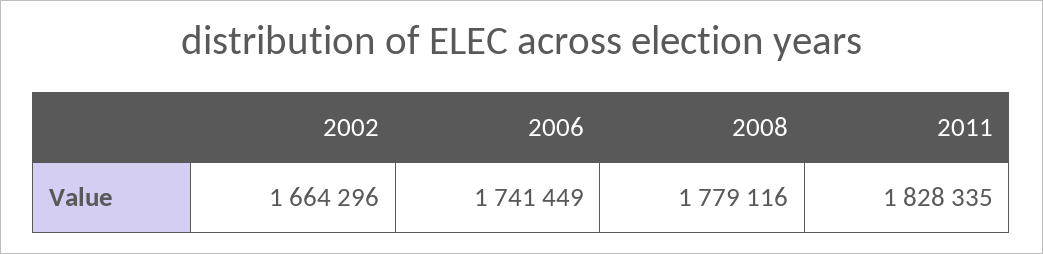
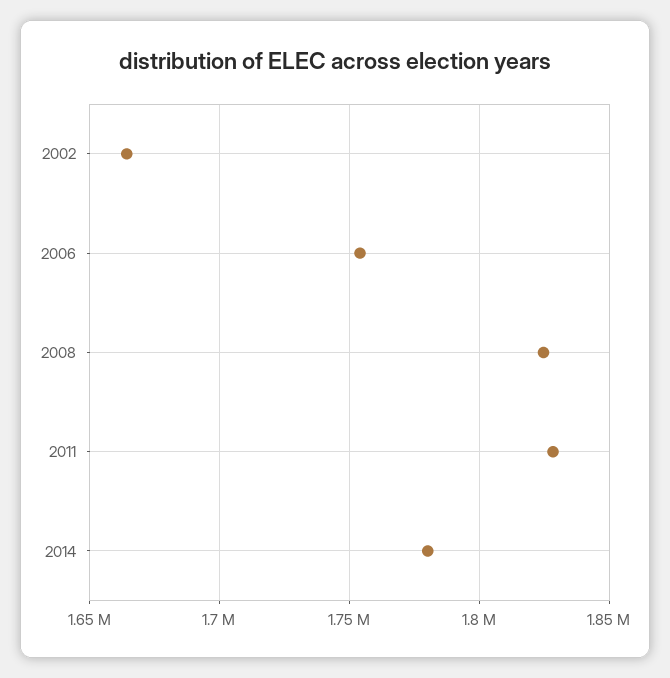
2006: 1741449 -> 1755000
2008: 1779116 -> 1825000
2014: none -> 1780000

